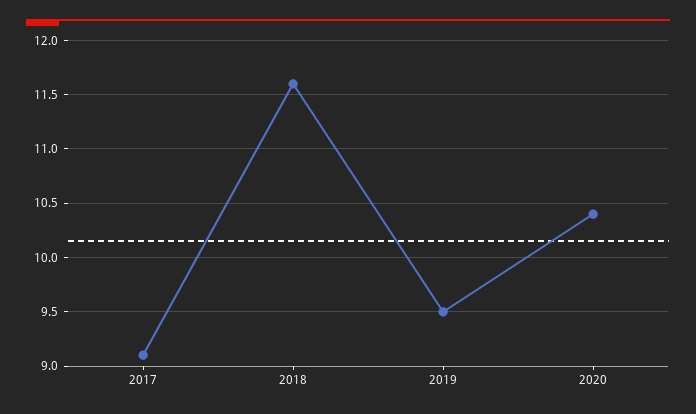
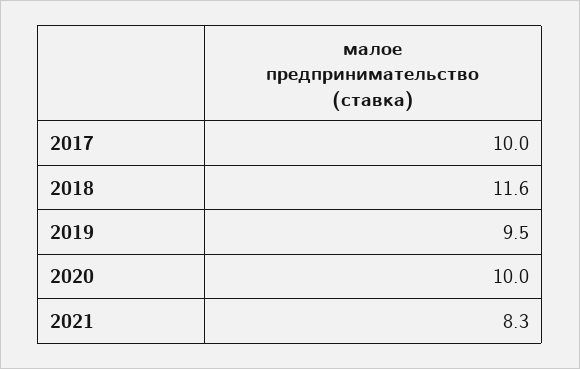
2017: 9.1 -> 10
2020: 10.4 -> 10
2021: none -> 8.3

